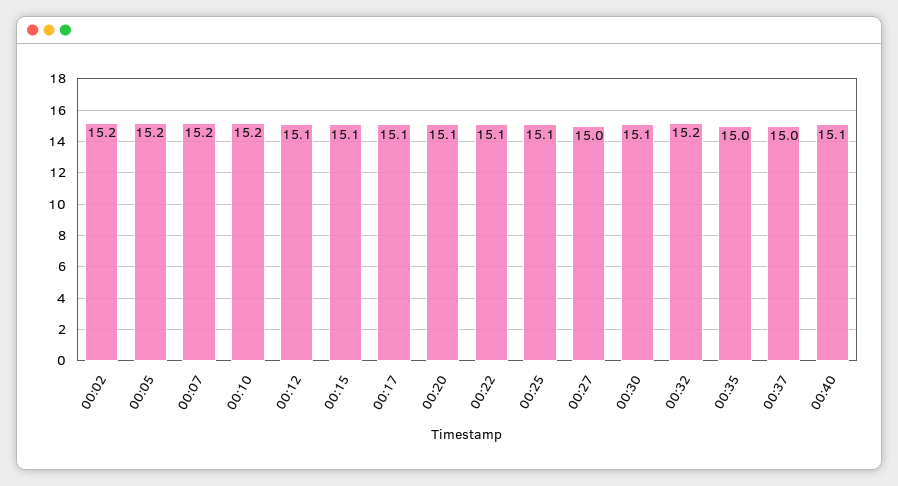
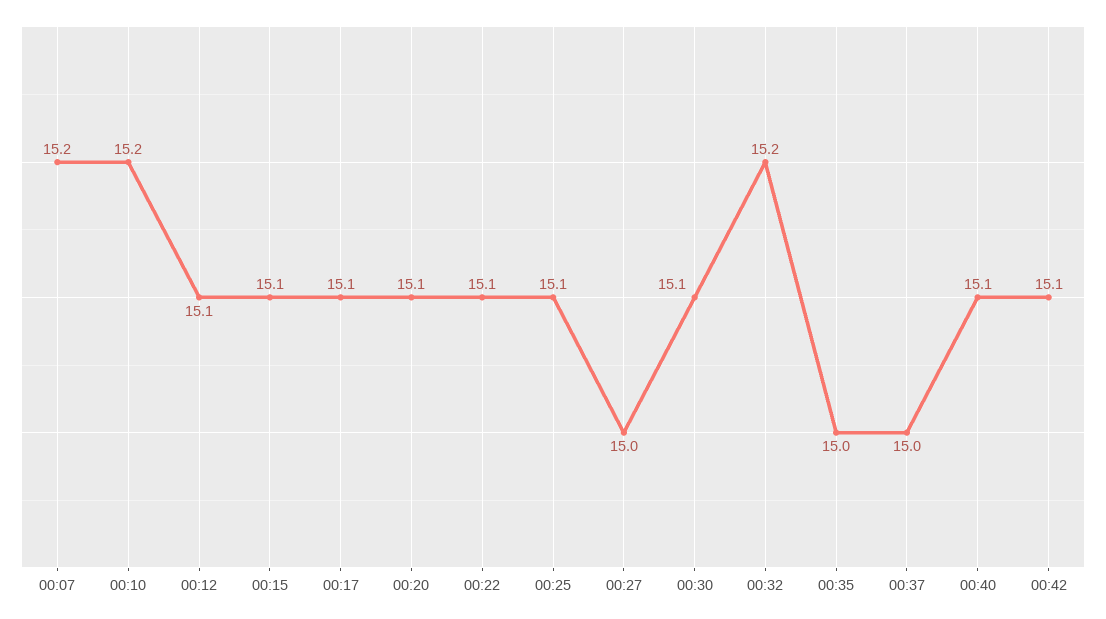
00:02: 15.2 -> none
00:05: 15.2 -> none
00:42: none -> 15.1

